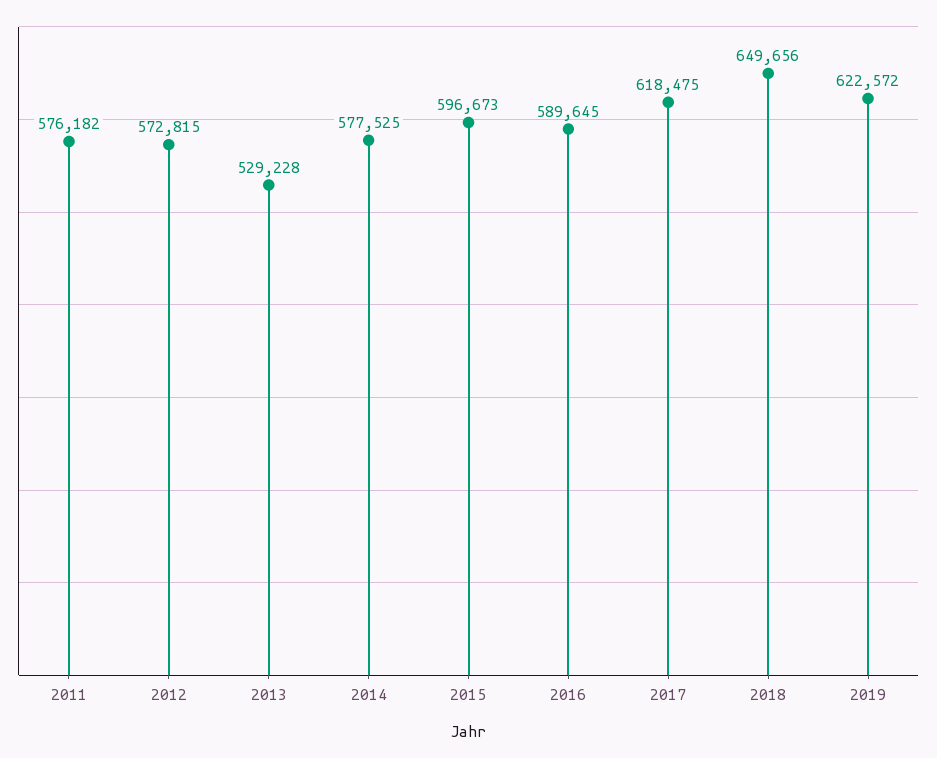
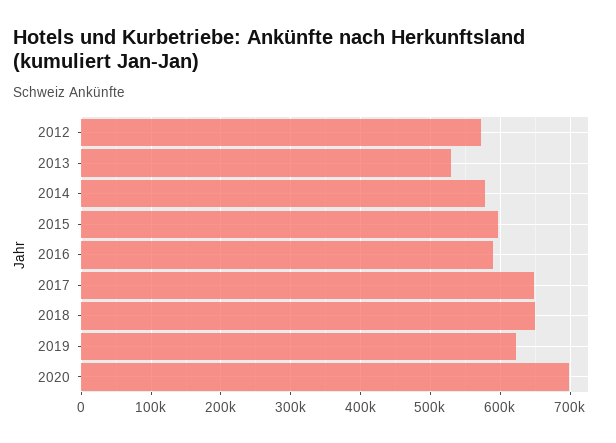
2011: 576182 -> none
2017: 618475 -> 650000
2020: none -> 700000

